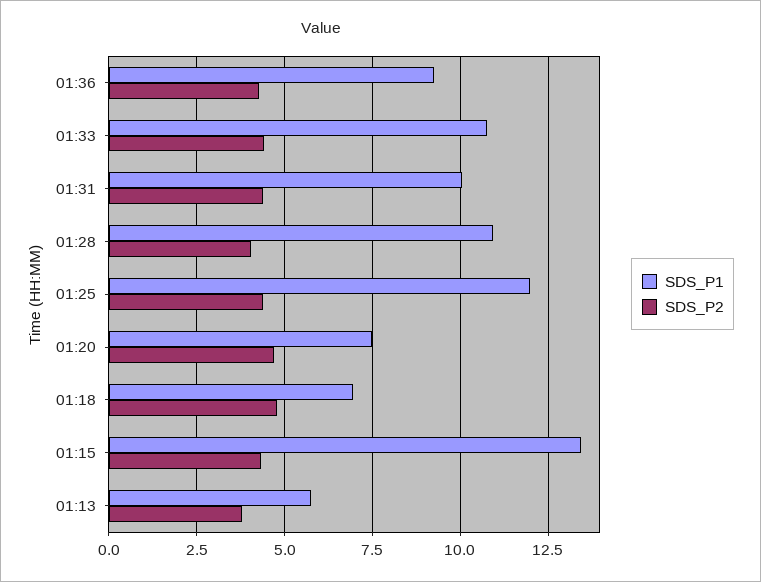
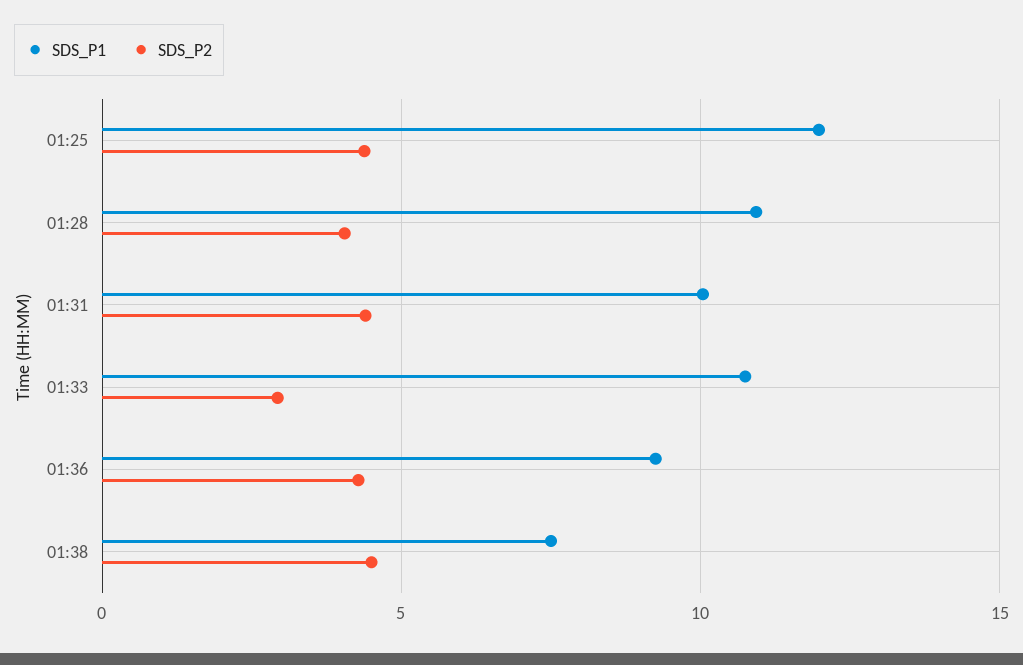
SDS_P2, 01:33: 4.5 -> 3
SDS_P1, 01:20: 7.5 -> none
SDS_P2, 01:20: 4.75 -> none
SDS_P1, 01:18: 7 -> none
SDS_P2, 01:18: 4.75 -> none
SDS_P1, 01:15: 13.5 -> none
SDS_P2, 01:15: 4.25 -> none
SDS_P1, 01:13: 5.75 -> none
SDS_P2, 01:13: 3.75 -> none
SDS_P1, 01:38: none -> 7.5
SDS_P2, 01:38: none -> 4.5

